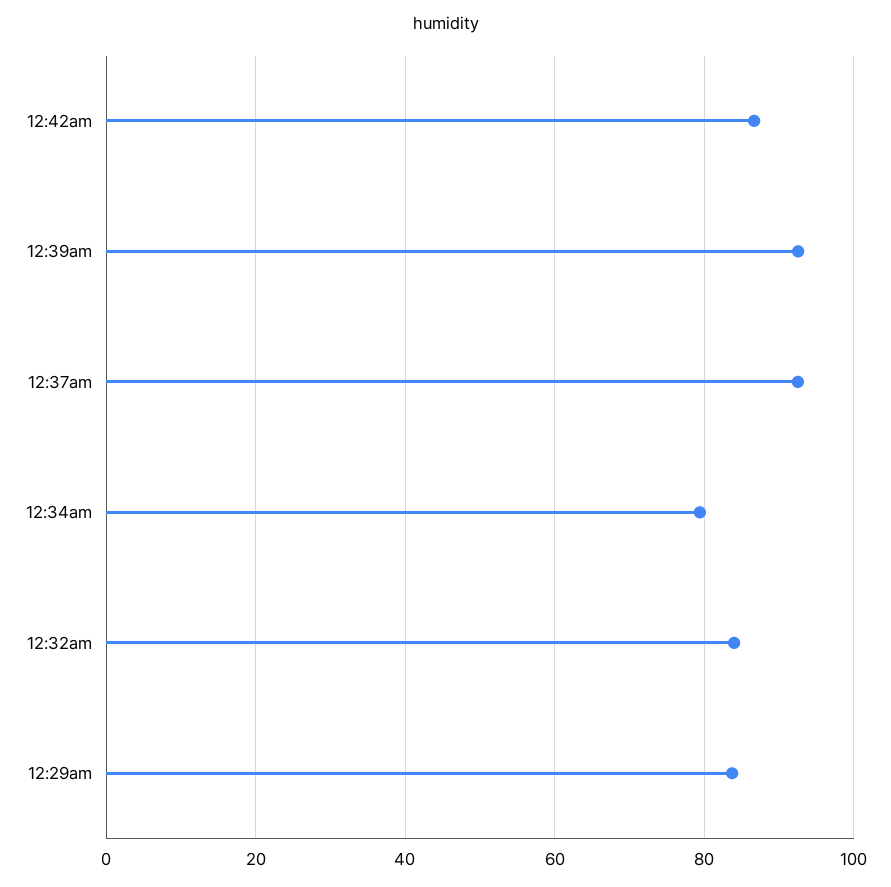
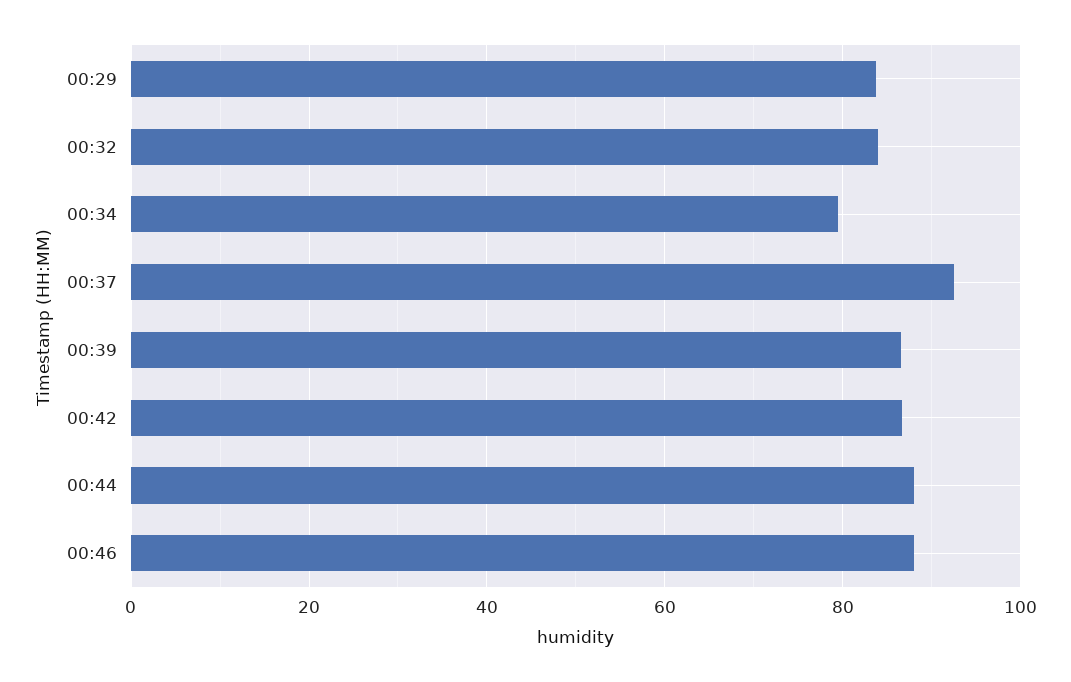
12:39am: 92 -> 86
00:44: none -> 88
00:46: none -> 88

